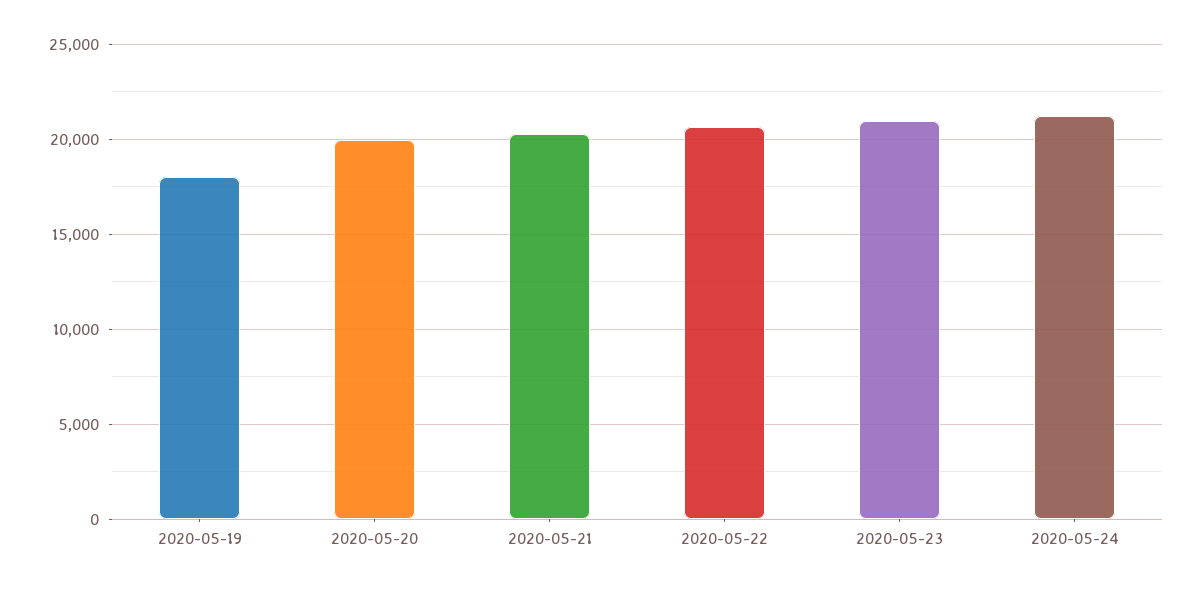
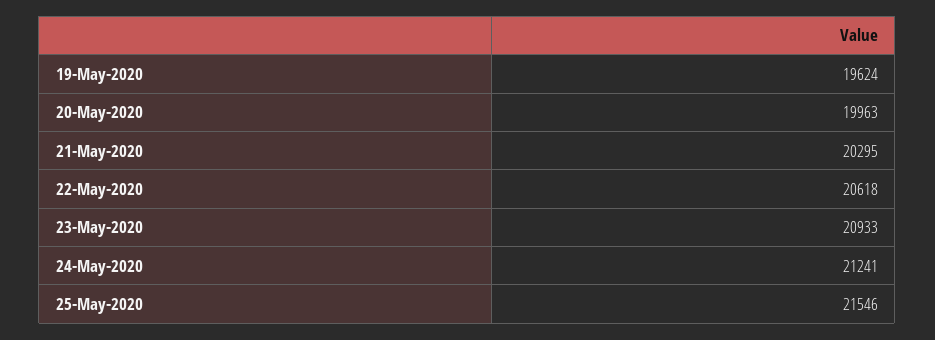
2020-05-19: 18000 -> 19624
25-May-2020: none -> 21546

